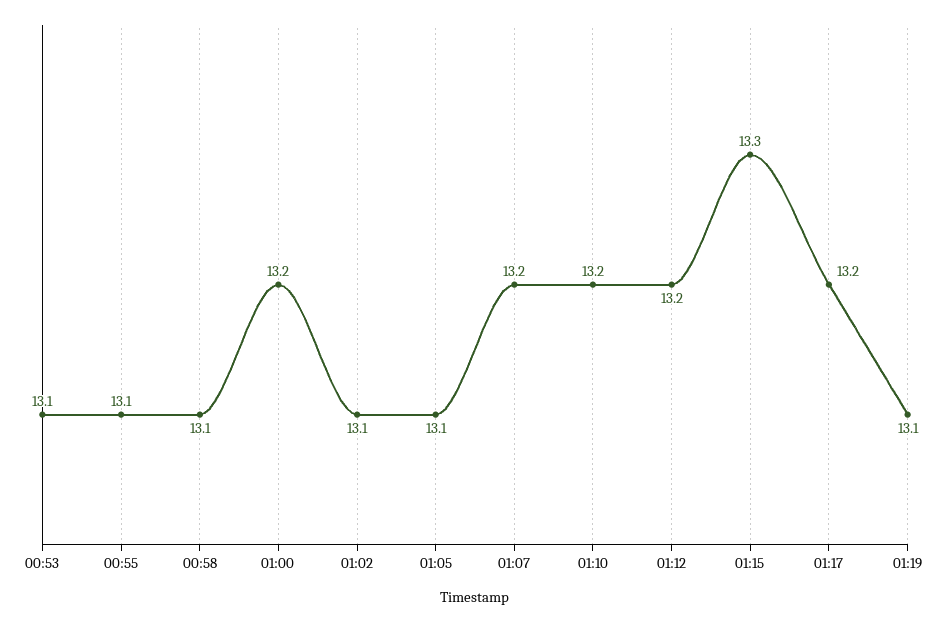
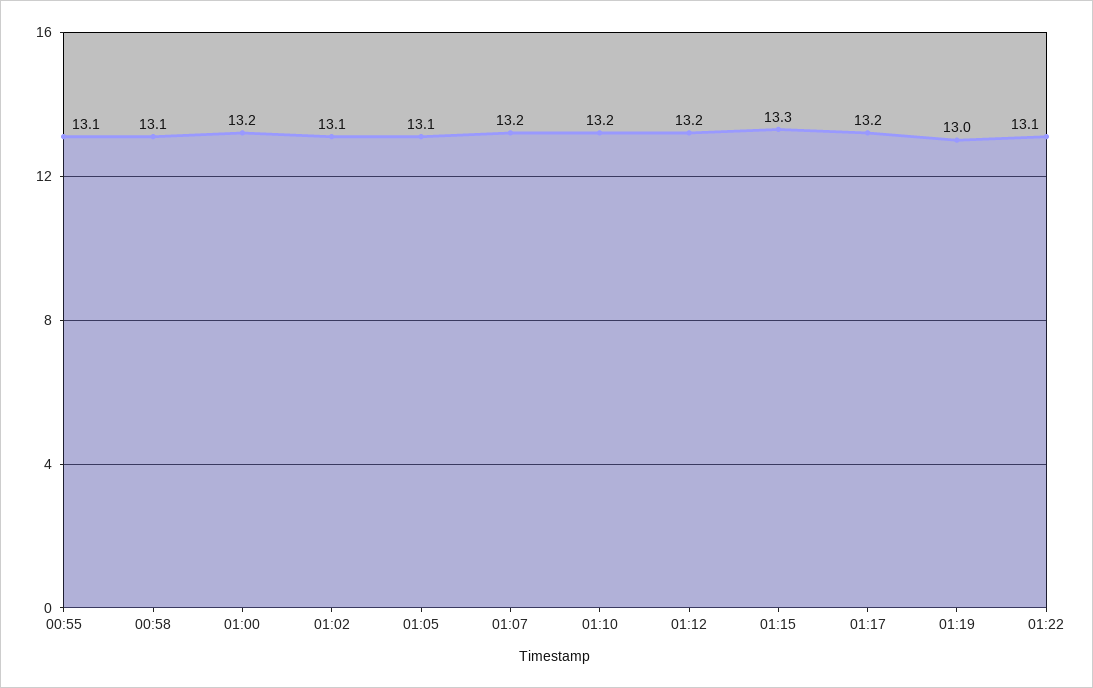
00:53: 13.1 -> none
01:19: 13.1 -> 13
01:22: none -> 13.1

